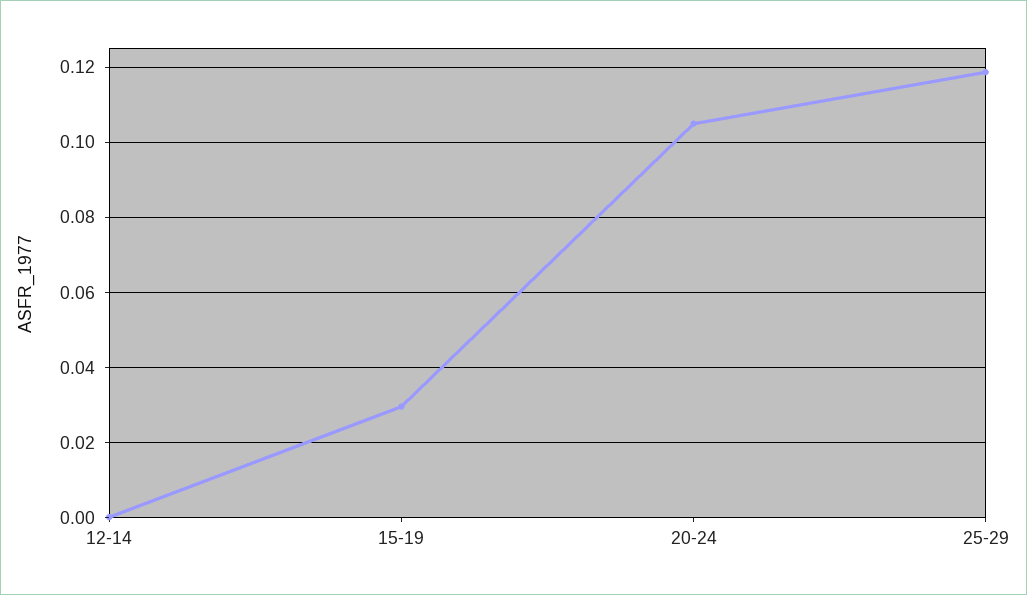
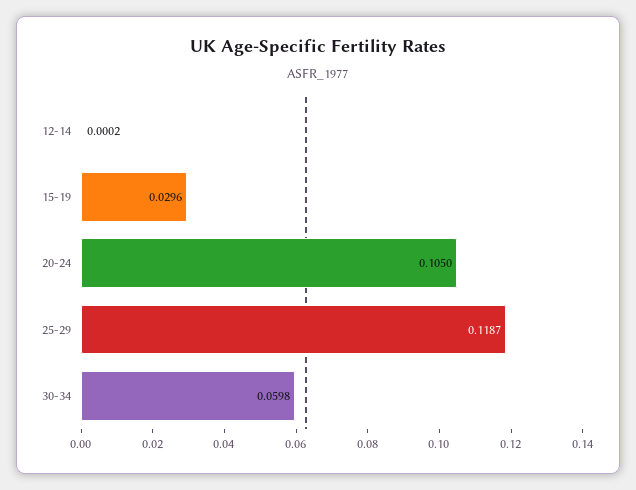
30-34: none -> 0.0598

